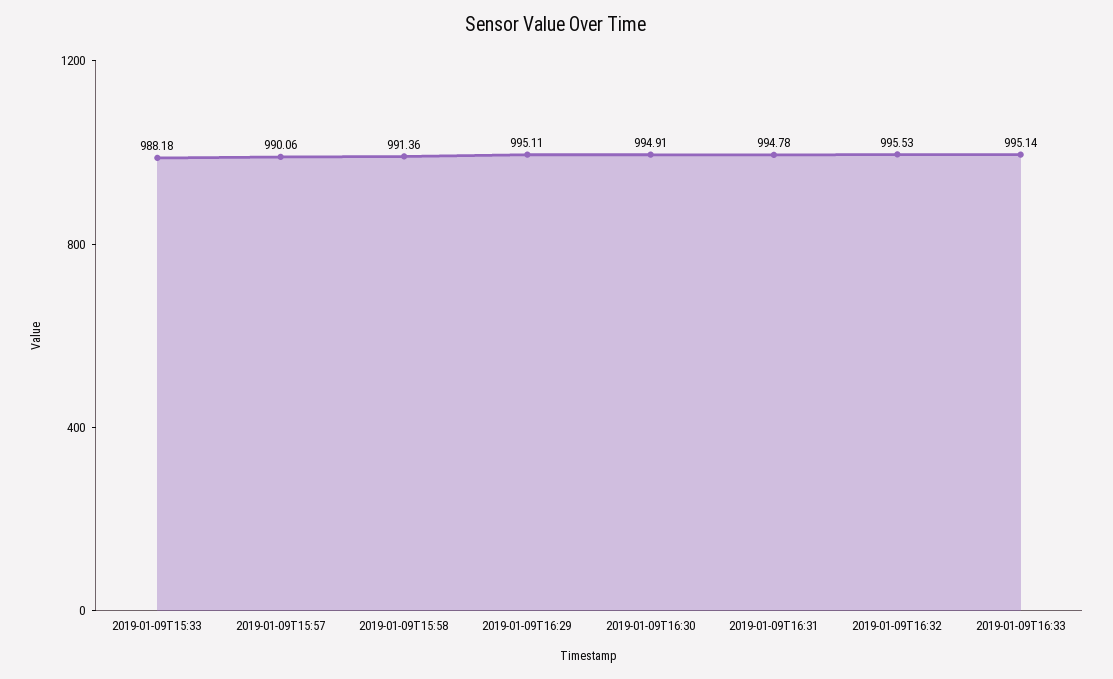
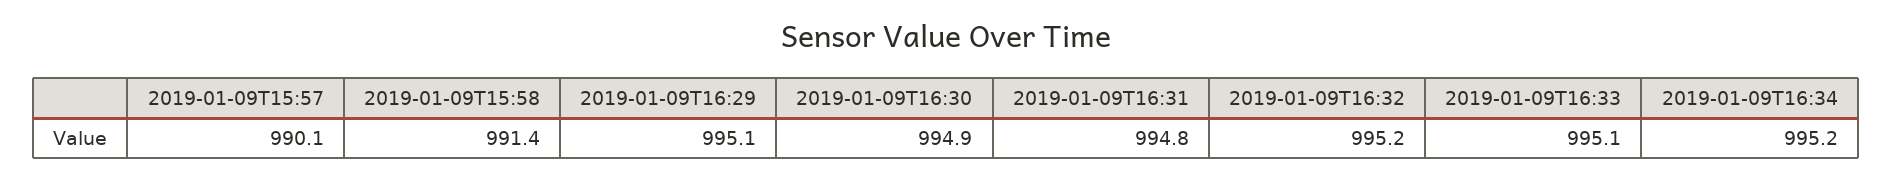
2019-01-09T15:33: 988.18 -> none
2019-01-09T16:32: 995.53 -> 995.2
2019-01-09T16:34: none -> 995.2

